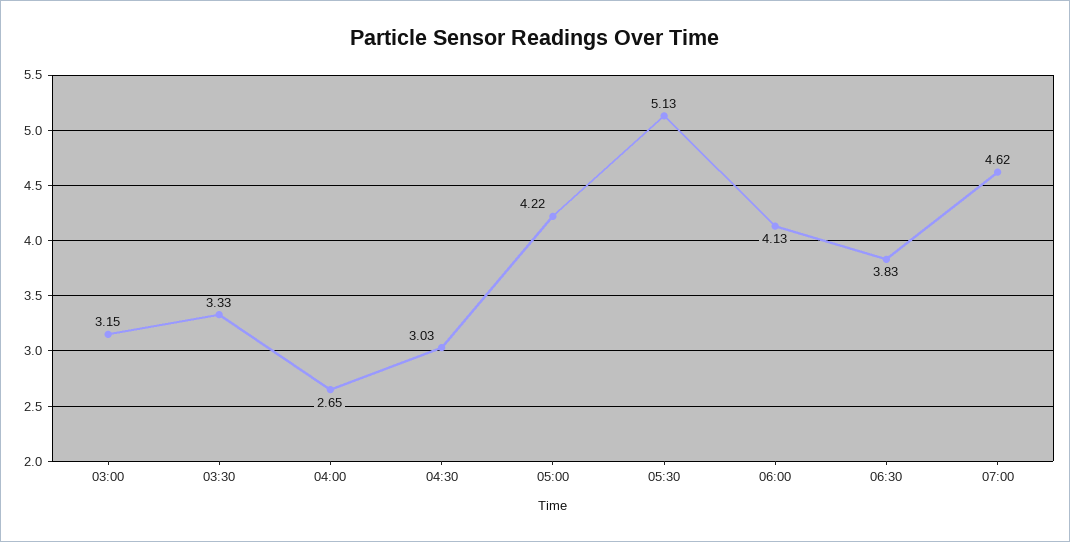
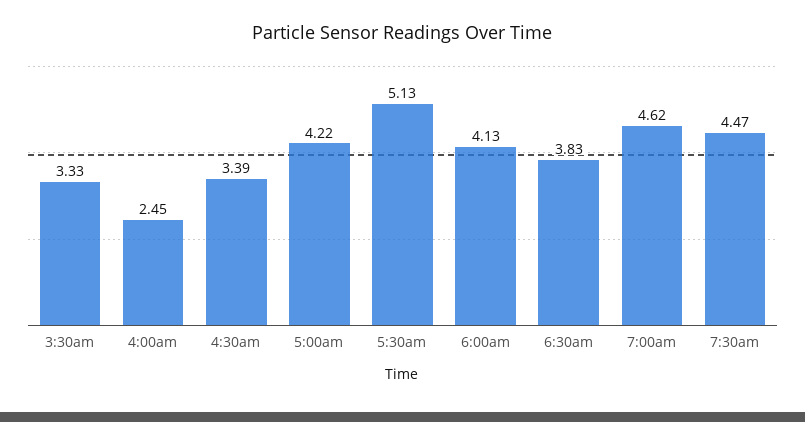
03:00: 3.15 -> none
04:00: 2.65 -> 2.45
04:30: 3.03 -> 3.39
7:30am: none -> 4.47

